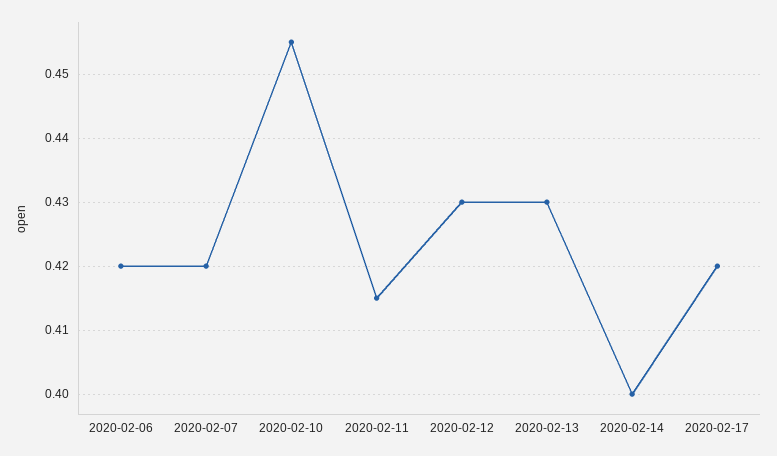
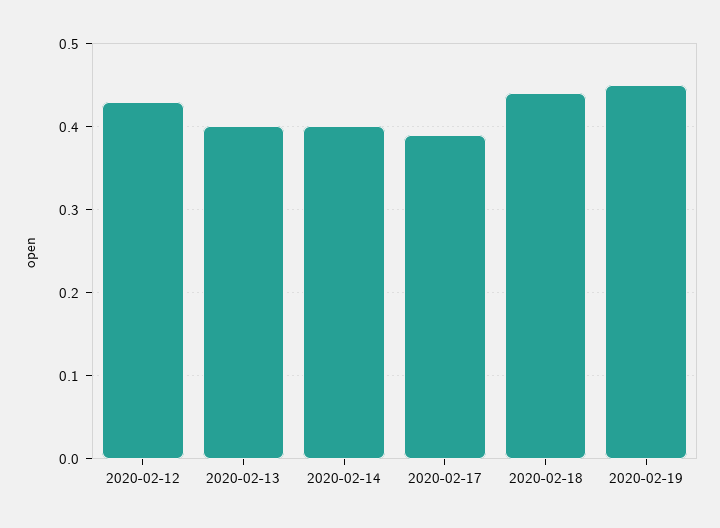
2020-02-06: 0.42 -> none
2020-02-07: 0.42 -> none
2020-02-10: 0.455 -> none
2020-02-11: 0.415 -> none
2020-02-13: 0.43 -> 0.4
2020-02-17: 0.42 -> 0.39
2020-02-18: none -> 0.44
2020-02-19: none -> 0.45

